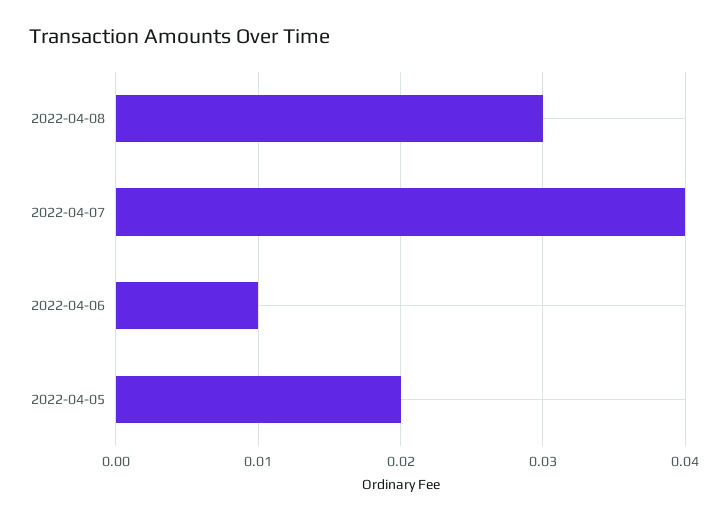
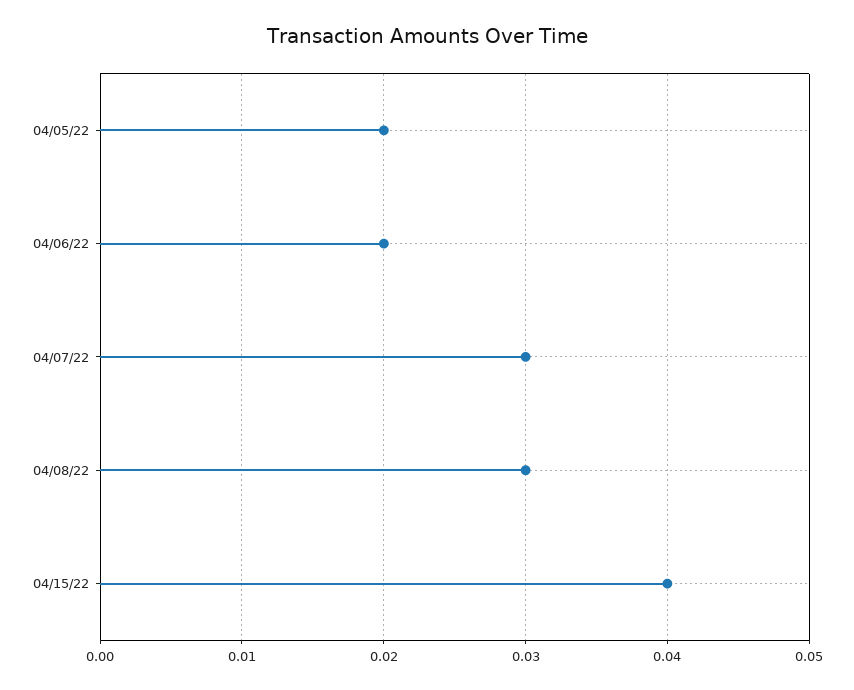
2022-04-07: 0.04 -> 0.03
2022-04-06: 0.01 -> 0.02
04/15/22: none -> 0.04

